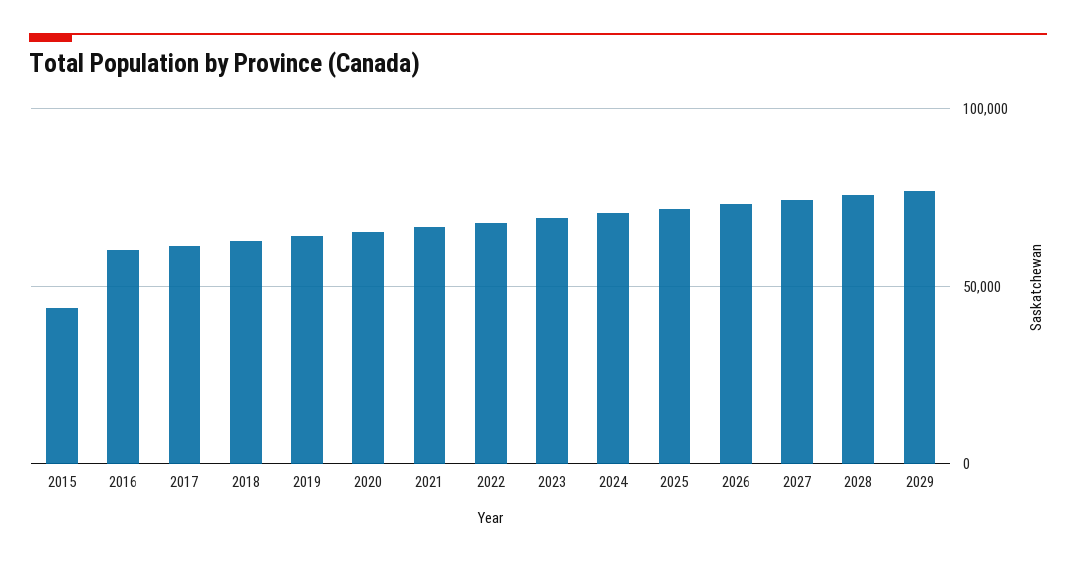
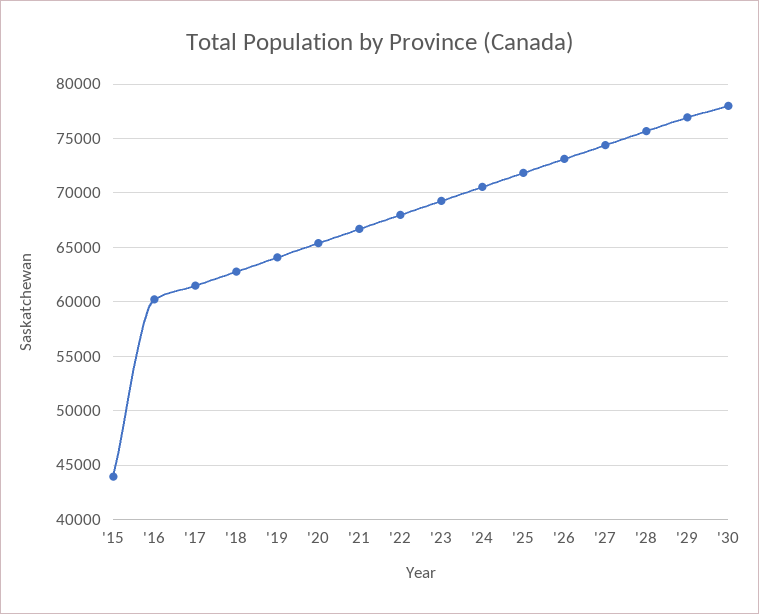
'30: none -> 78000

